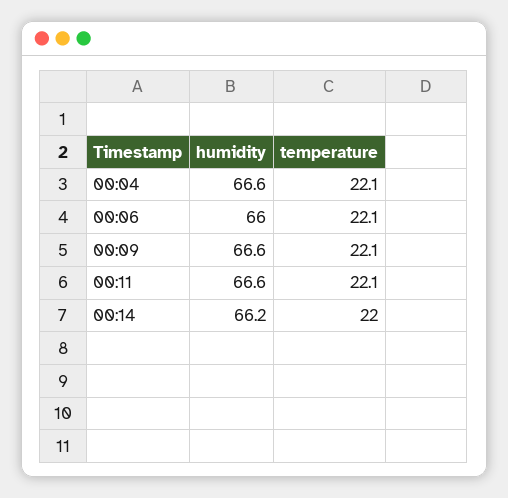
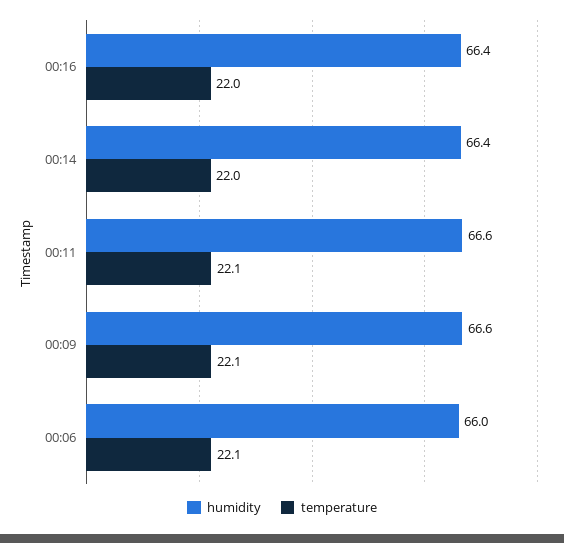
humidity, 00:04: 66.6 -> none
temperature, 00:04: 22.1 -> none
humidity, 00:14: 66.2 -> 66.4
humidity, 00:16: none -> 66.4
temperature, 00:16: none -> 22

